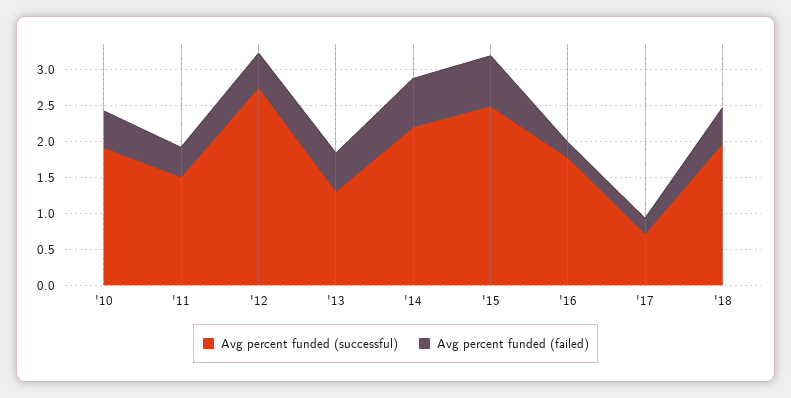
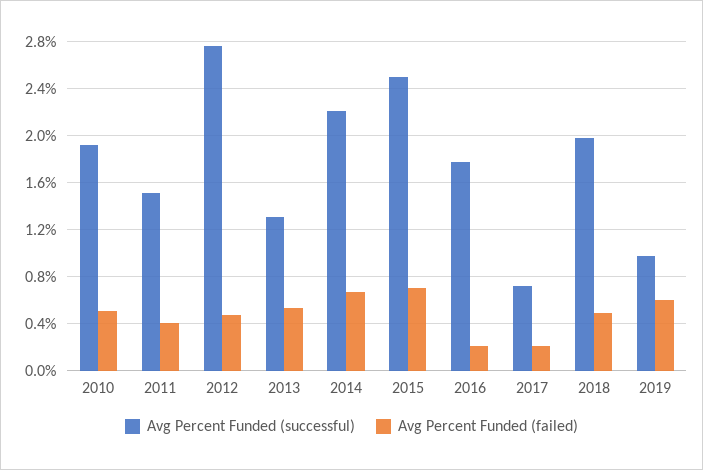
Avg percent funded (successful), 2019: none -> 1
Avg percent funded (failed), 2019: none -> 0.6

